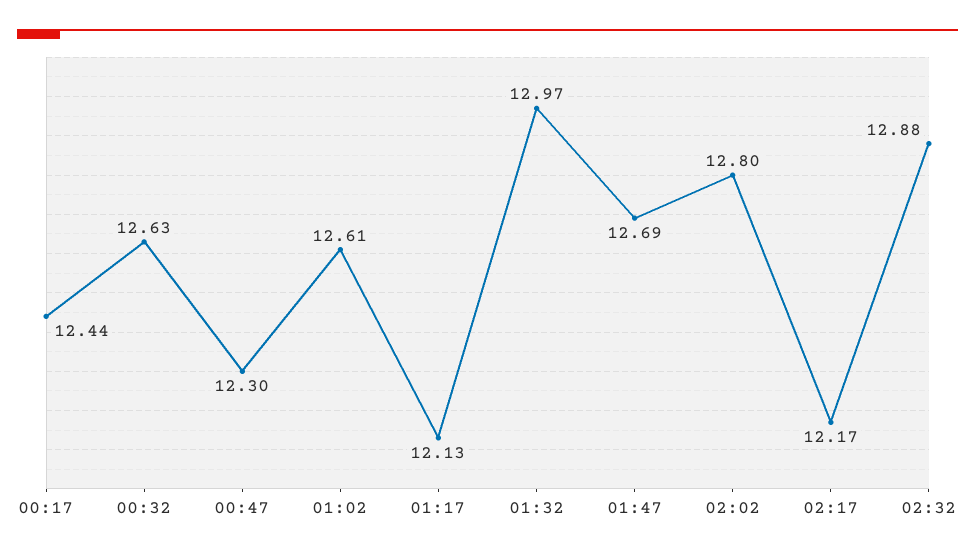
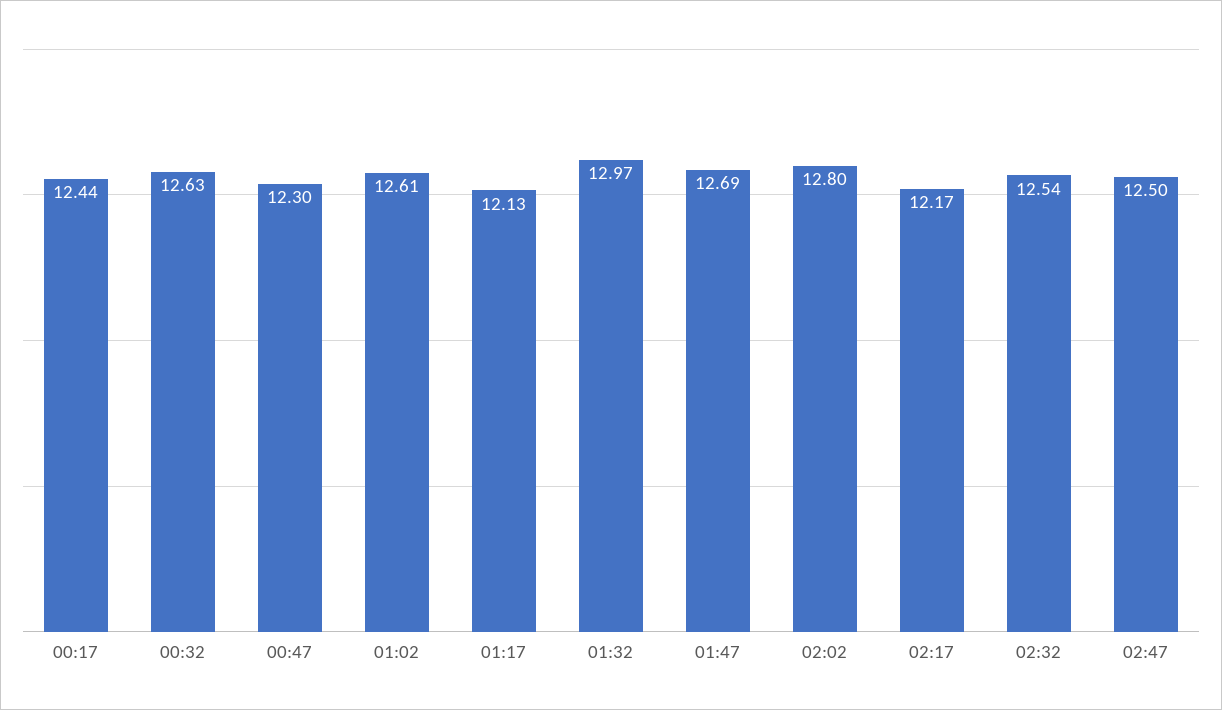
02:32: 12.88 -> 12.54
02:47: none -> 12.5

